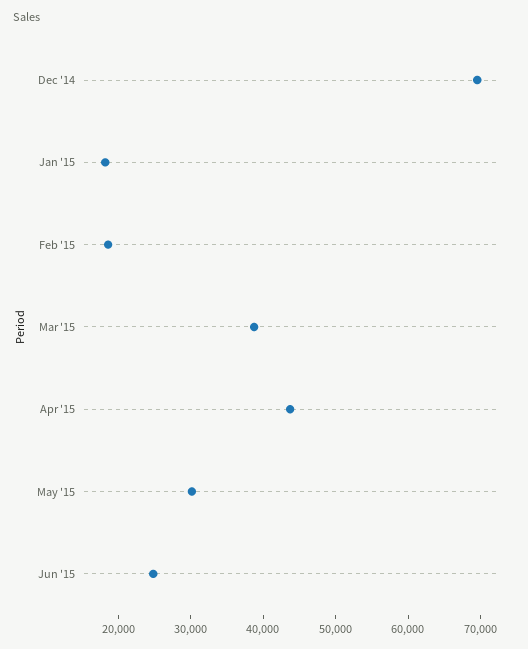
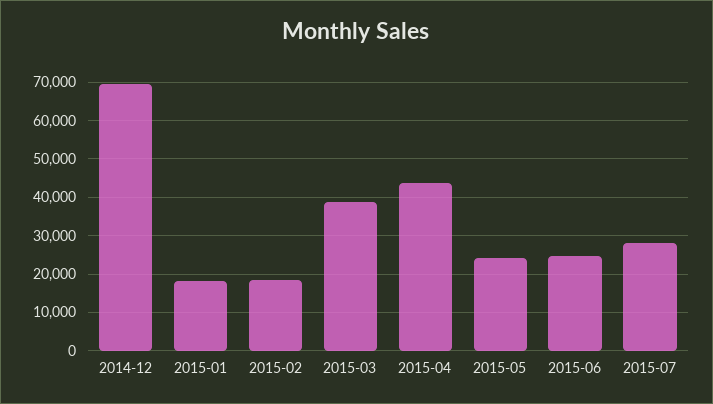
May '15: 30000 -> 24000
2015-07: none -> 28000

